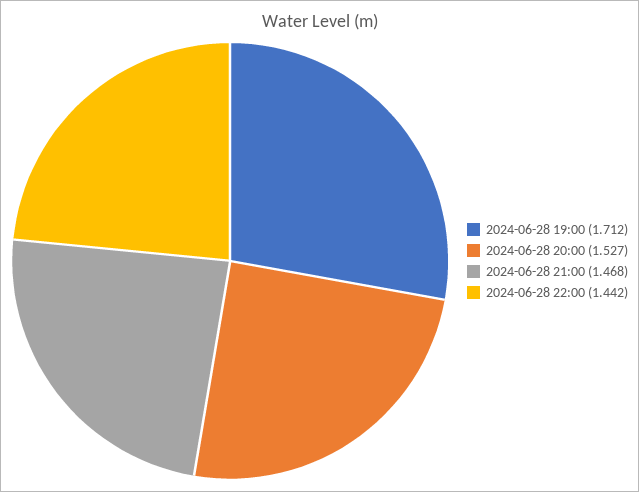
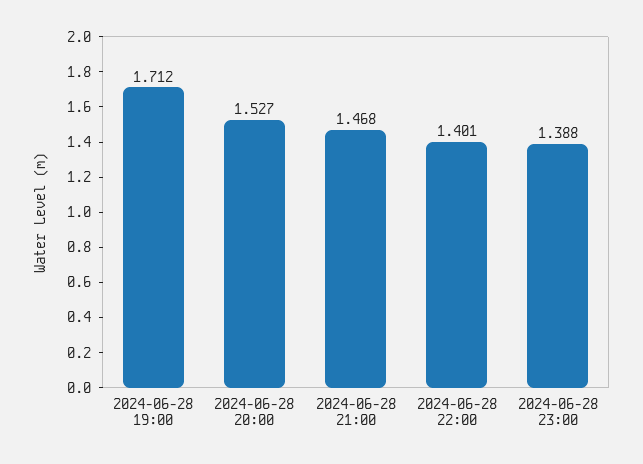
2024-06-28 22:00: 1.442 -> 1.401
2024-06-28 23:00: none -> 1.388

